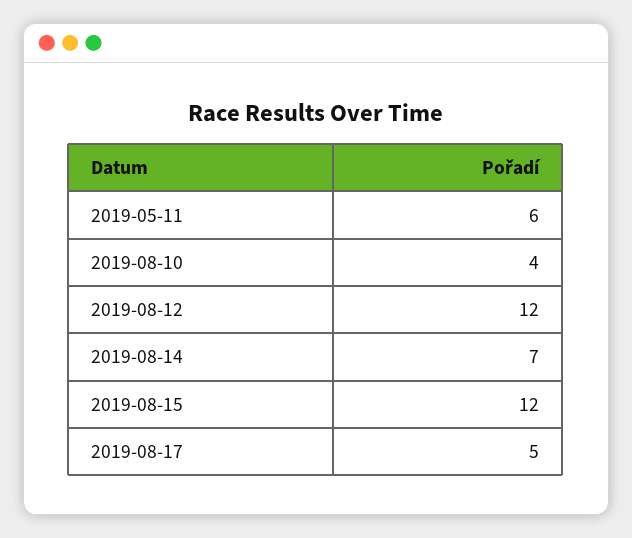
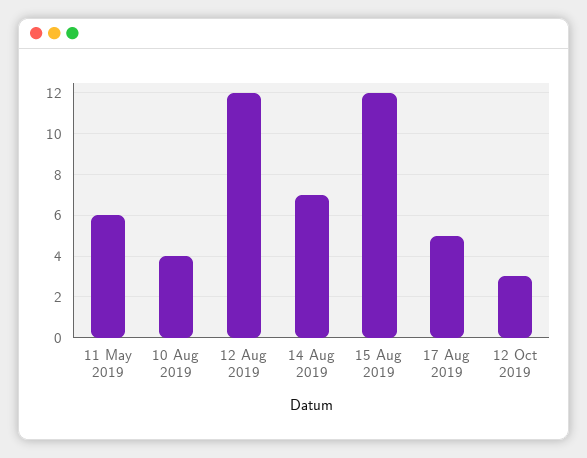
12 Oct 2019: none -> 3

